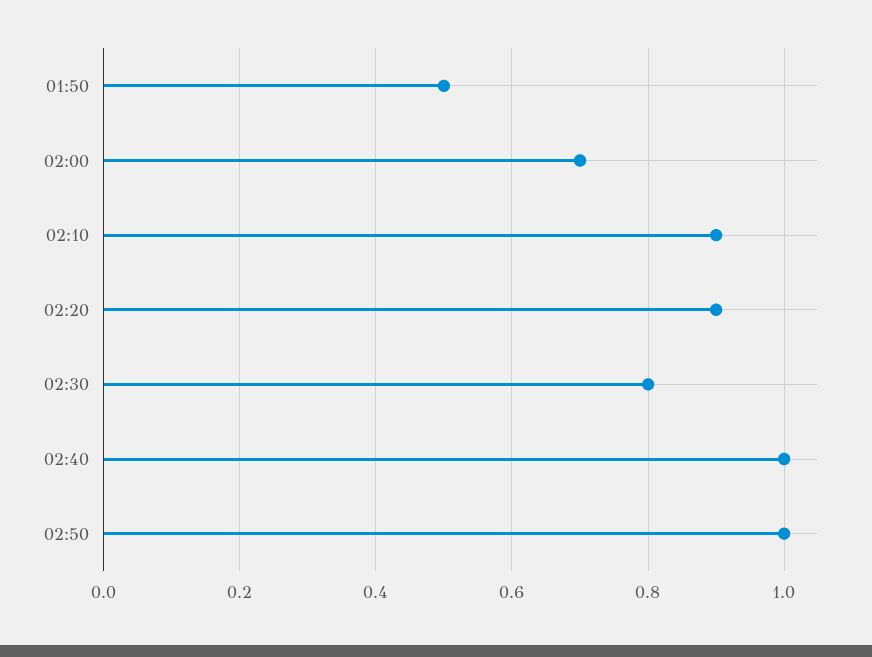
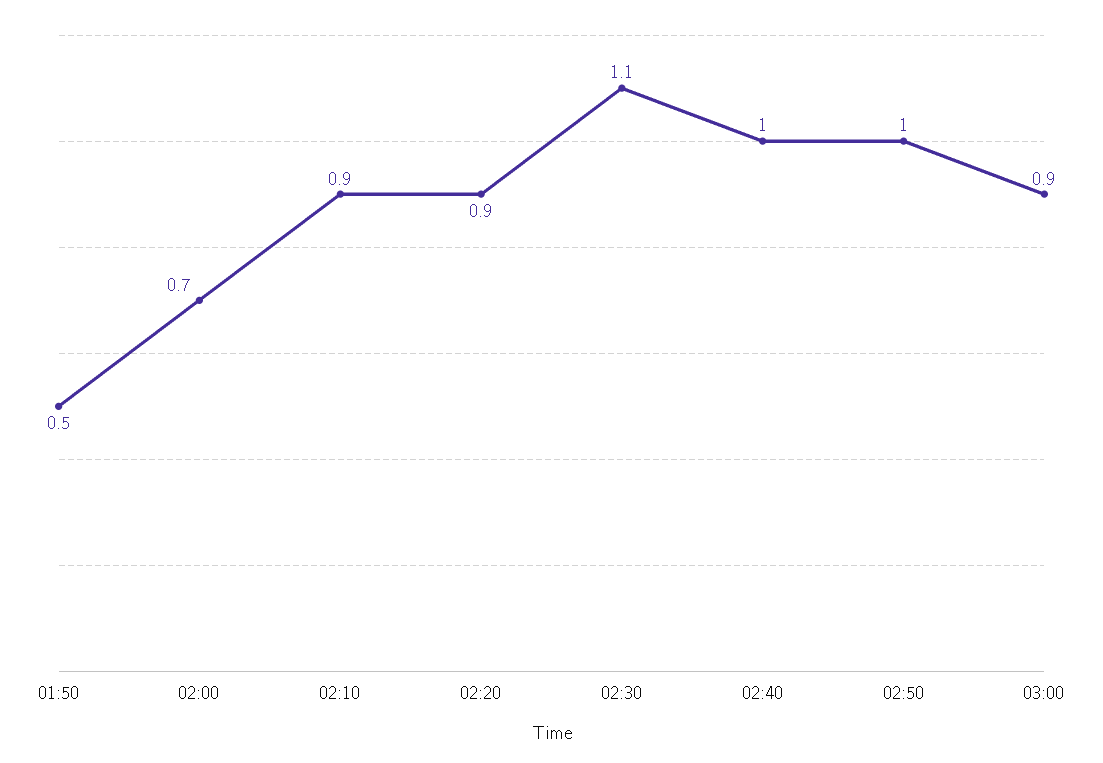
02:30: 0.8 -> 1.1
03:00: none -> 0.9

